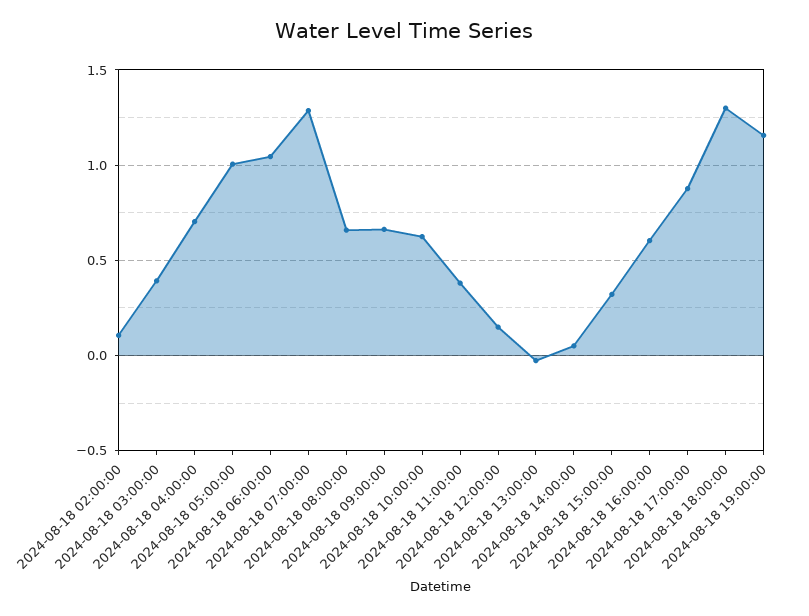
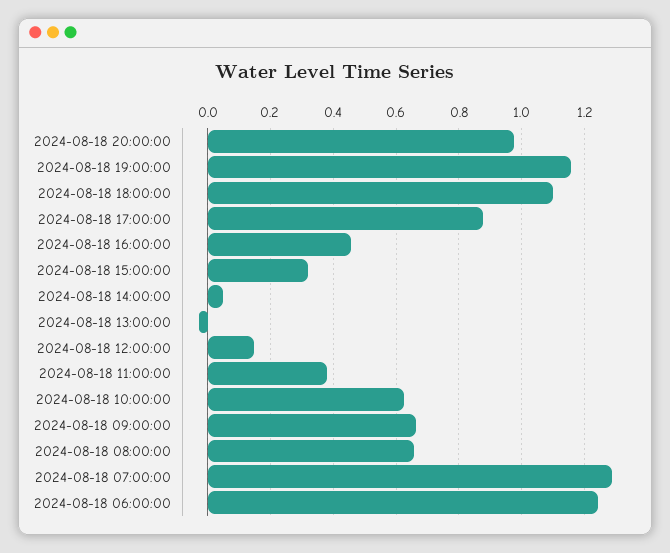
2024-08-18 02:00:00: 0.1 -> none
2024-08-18 03:00:00: 0.4 -> none
2024-08-18 04:00:00: 0.7 -> none
2024-08-18 05:00:00: 1 -> none
2024-08-18 06:00:00: 1.05 -> 1.24
2024-08-18 16:00:00: 0.6 -> 0.46
2024-08-18 18:00:00: 1.3 -> 1.1
2024-08-18 20:00:00: none -> 0.98

